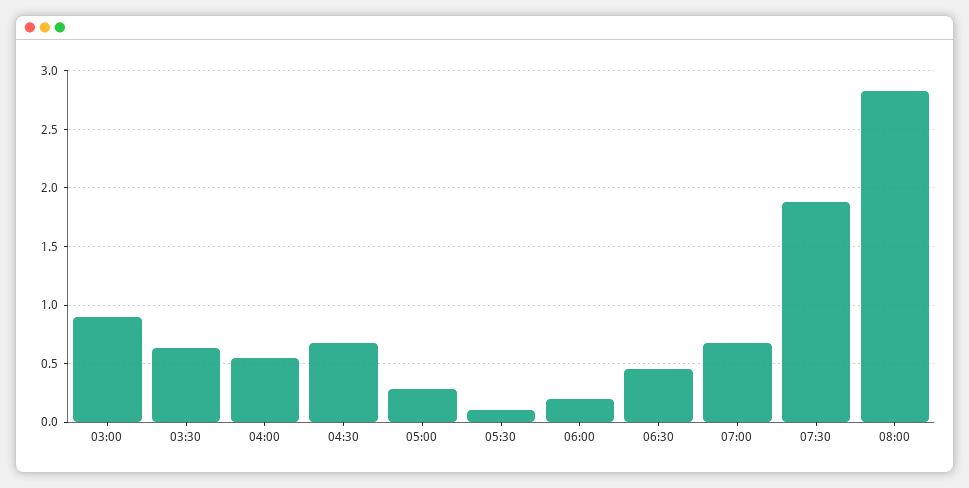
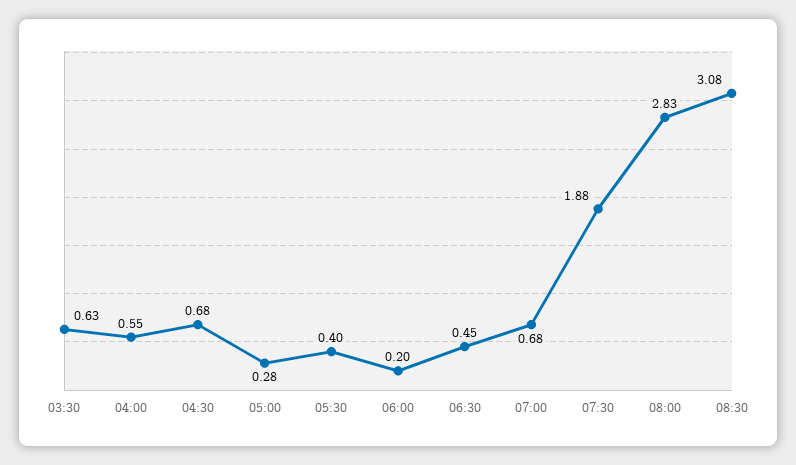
03:00: 0.9 -> none
05:30: 0.1 -> 0.4
08:30: none -> 3.08

